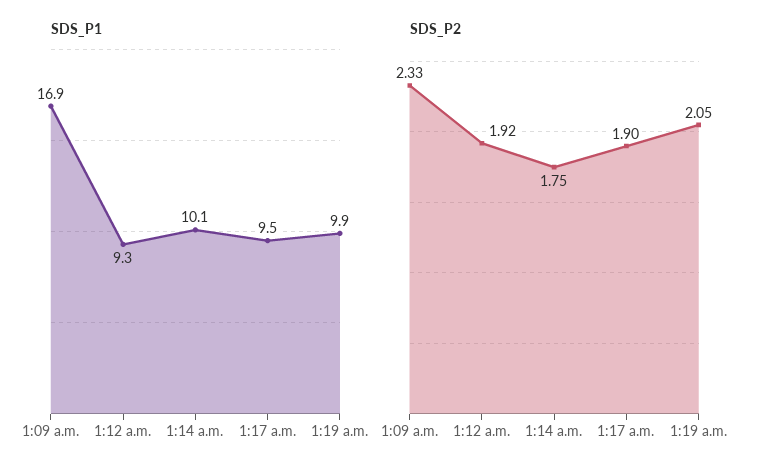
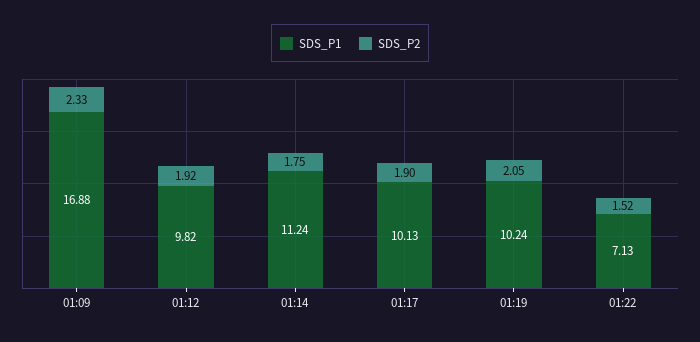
SDS_P1, 1:12 a.m.: 9.3 -> 9.82
SDS_P1, 1:14 a.m.: 10.1 -> 11.24
SDS_P1, 1:17 a.m.: 9.5 -> 10.13
SDS_P1, 1:19 a.m.: 9.9 -> 10.24
SDS_P1, 01:22: none -> 7.13
SDS_P2, 01:22: none -> 1.52

